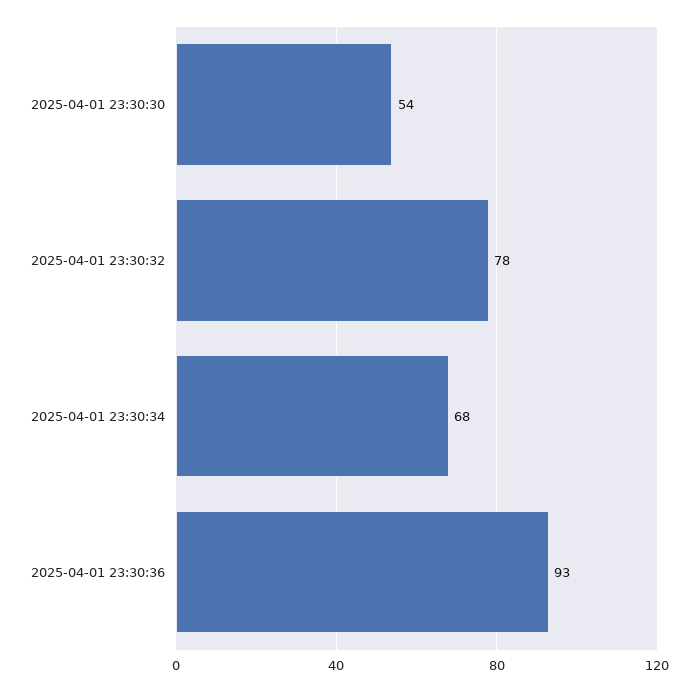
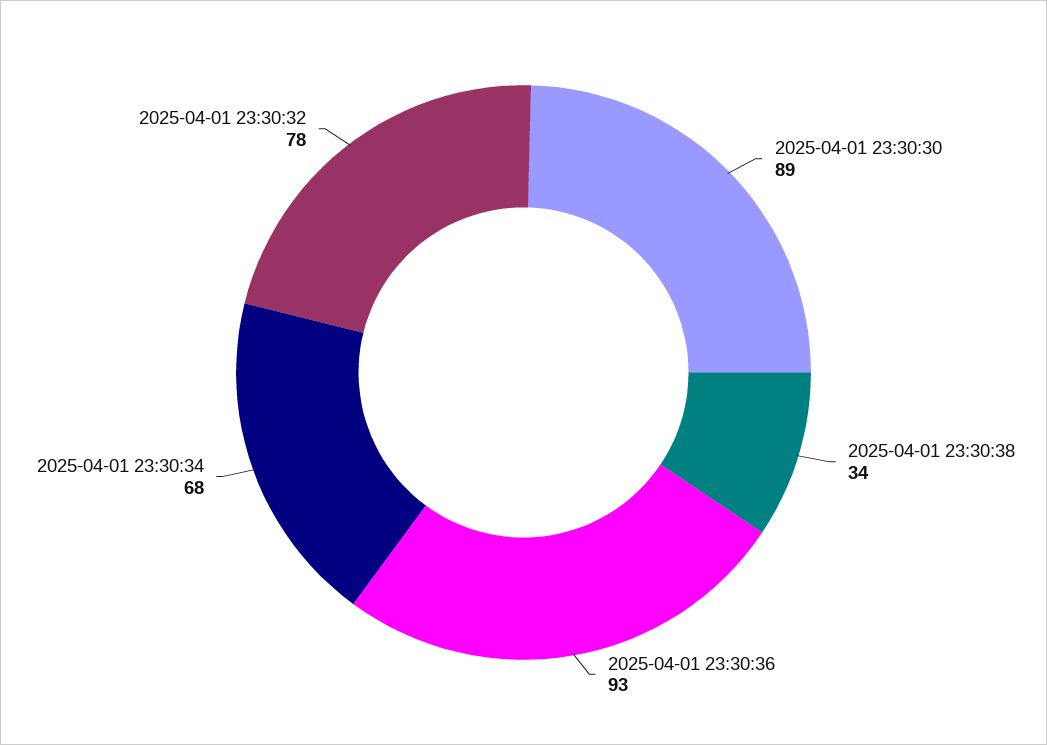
2025-04-01 23:30:30: 54 -> 89
2025-04-01 23:30:38: none -> 34

